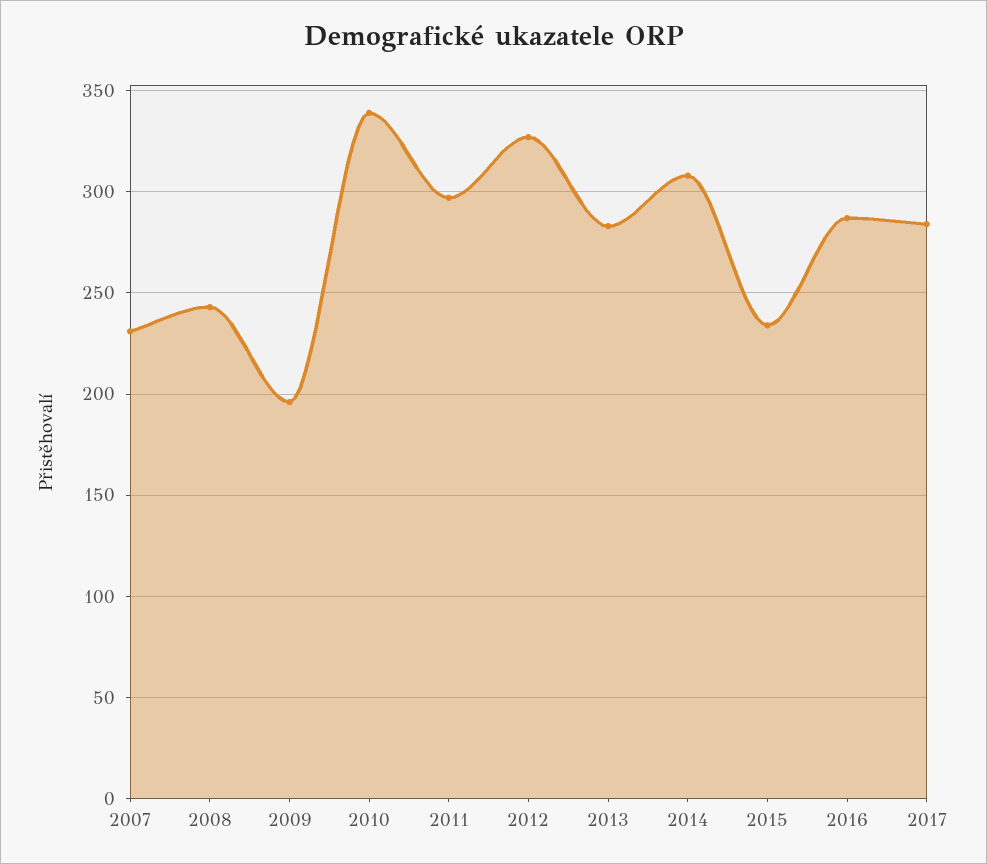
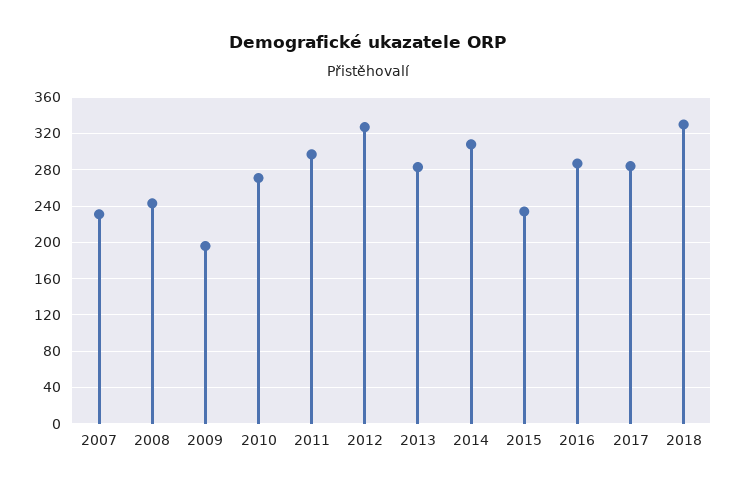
2010: 340 -> 270
2018: none -> 330

